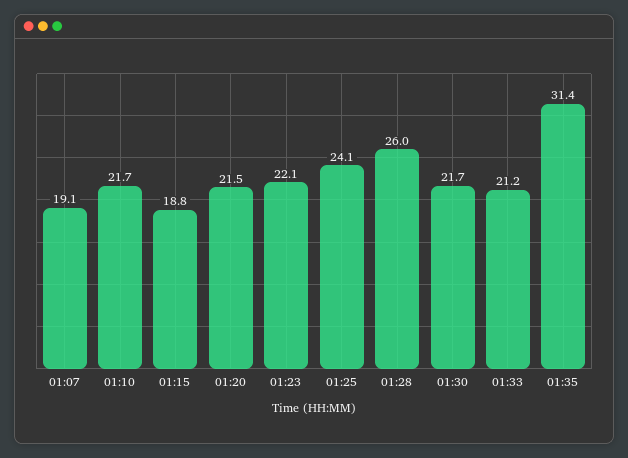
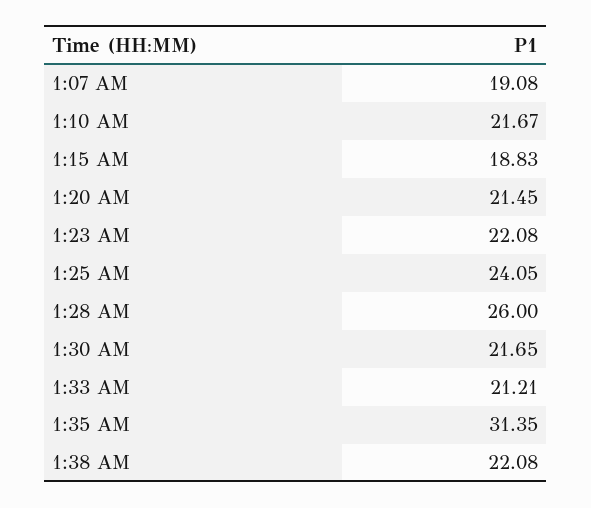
1:38 AM: none -> 22.08

